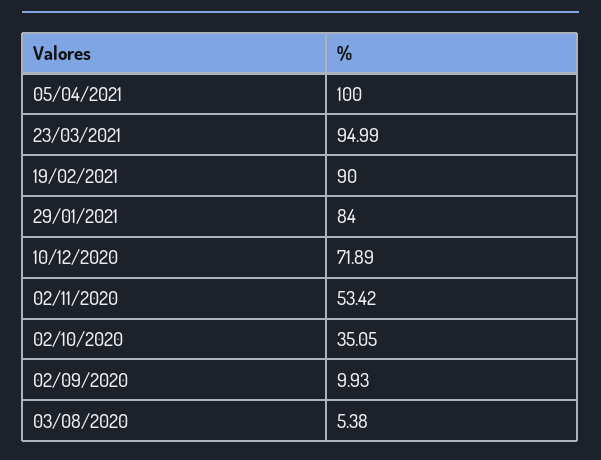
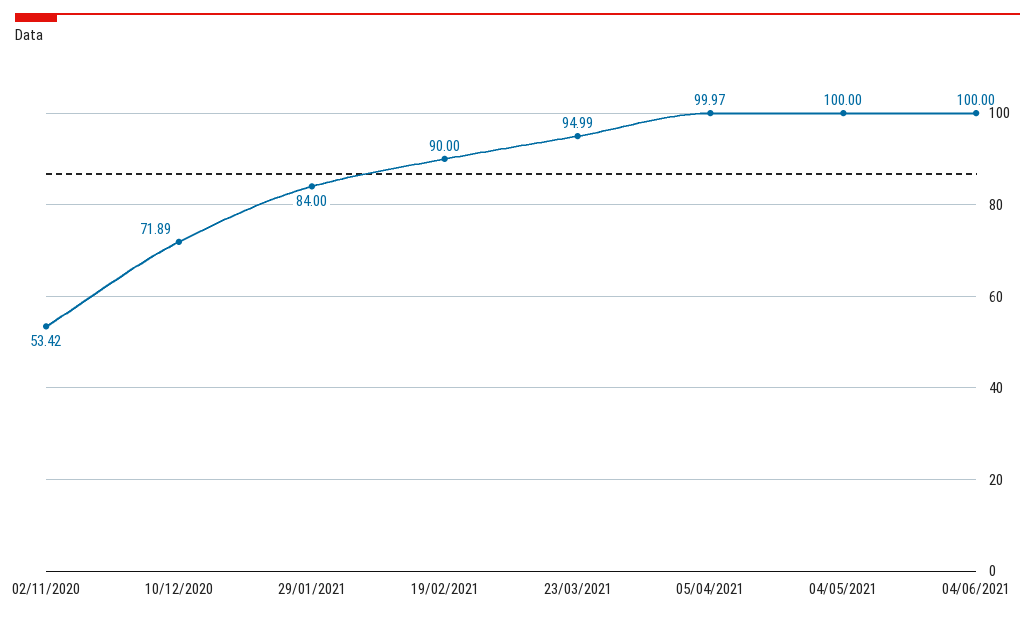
05/04/2021: 100 -> 99.97
02/10/2020: 35.05 -> none
02/09/2020: 9.93 -> none
03/08/2020: 5.38 -> none
04/05/2021: none -> 100
04/06/2021: none -> 100

